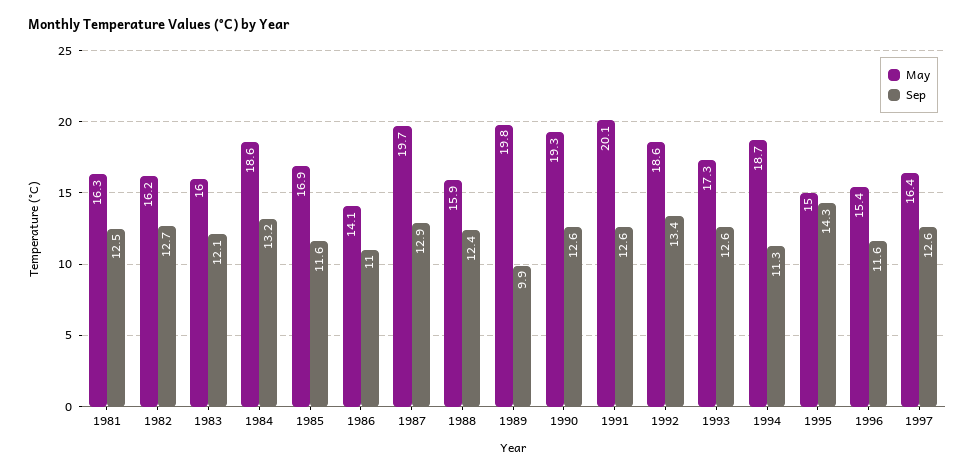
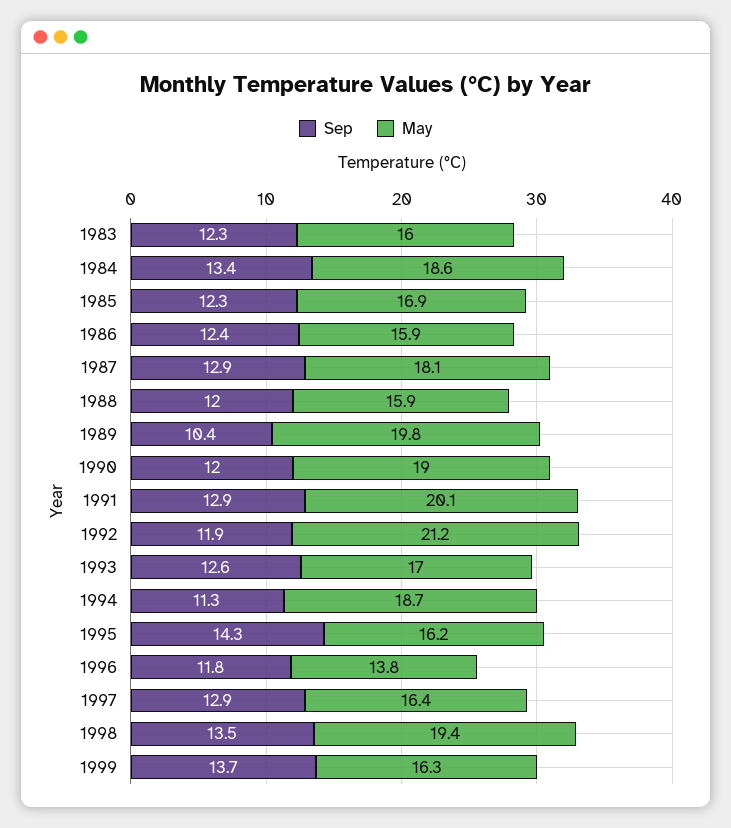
May, 1981: 16.3 -> none
Sep, 1981: 12.5 -> none
May, 1982: 16.2 -> none
Sep, 1982: 12.7 -> none
Sep, 1983: 12.1 -> 12.3
Sep, 1984: 13.2 -> 13.4
Sep, 1985: 11.6 -> 12.3
May, 1986: 14.1 -> 15.9
Sep, 1986: 11 -> 12.4
May, 1987: 19.7 -> 18.1
Sep, 1988: 12.4 -> 12
Sep, 1989: 9.9 -> 10.4
May, 1990: 19.3 -> 19
Sep, 1990: 12.6 -> 12
Sep, 1991: 12.6 -> 12.9
May, 1992: 18.6 -> 21.2
Sep, 1992: 13.4 -> 11.9
May, 1993: 17.3 -> 17
May, 1995: 15 -> 16.2
May, 1996: 15.4 -> 13.8
Sep, 1996: 11.6 -> 11.8
Sep, 1997: 12.6 -> 12.9
Sep, 1998: none -> 13.5
May, 1998: none -> 19.4
Sep, 1999: none -> 13.7
May, 1999: none -> 16.3

